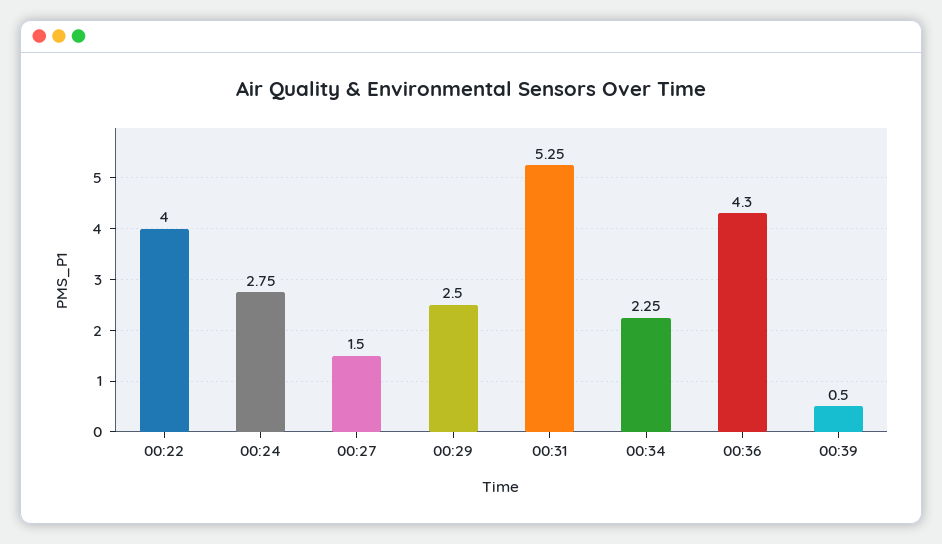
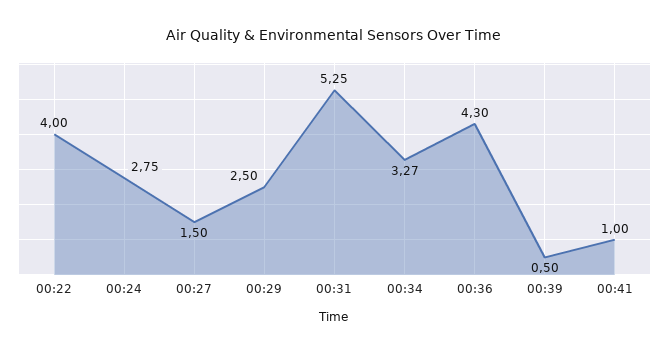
00:34: 2.25 -> 3.27
00:41: none -> 1

